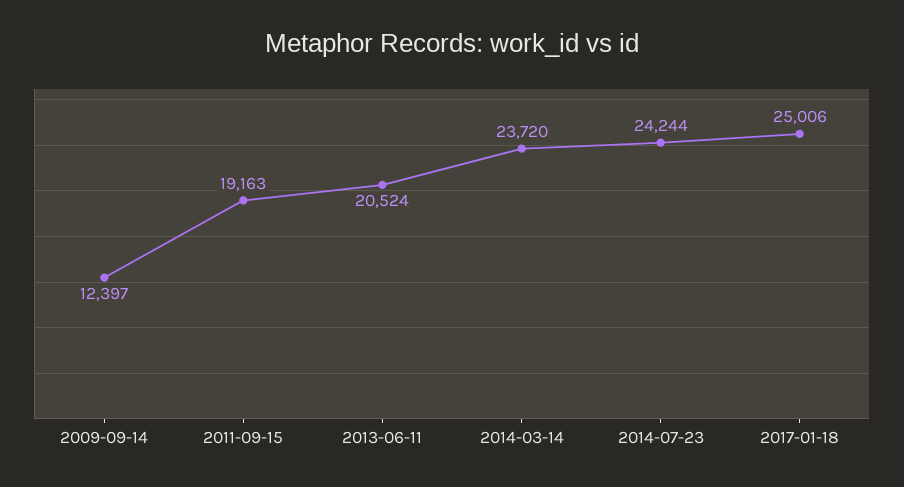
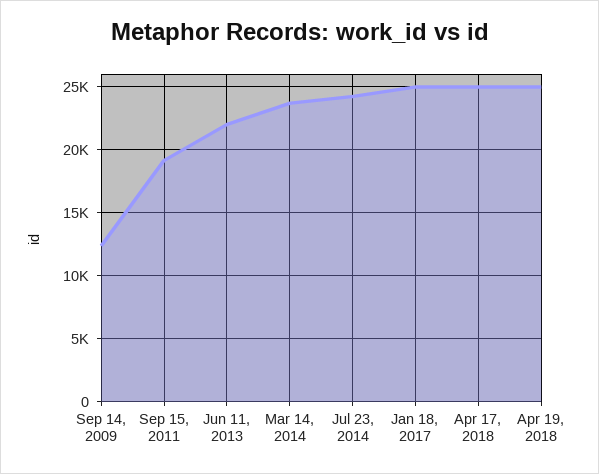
2013-06-11: 20524 -> 22000
Apr 17, 2018: none -> 25000
Apr 19, 2018: none -> 25000

